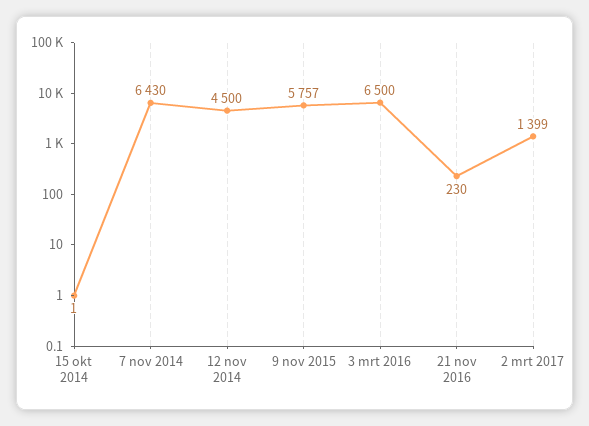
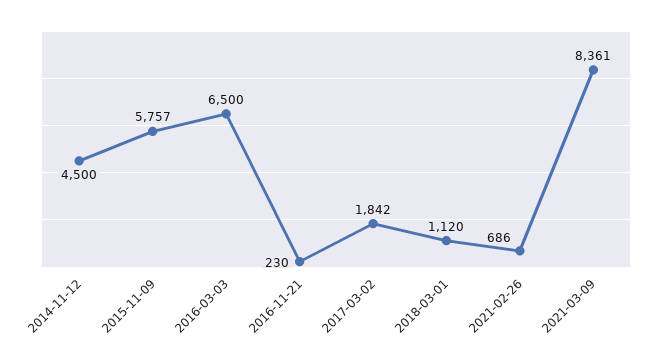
15 okt 2014: 1 -> none
7 nov 2014: 6430 -> none
2 mrt 2017: 1399 -> 1842
2018-03-01: none -> 1120
2021-02-26: none -> 686
2021-03-09: none -> 8361

